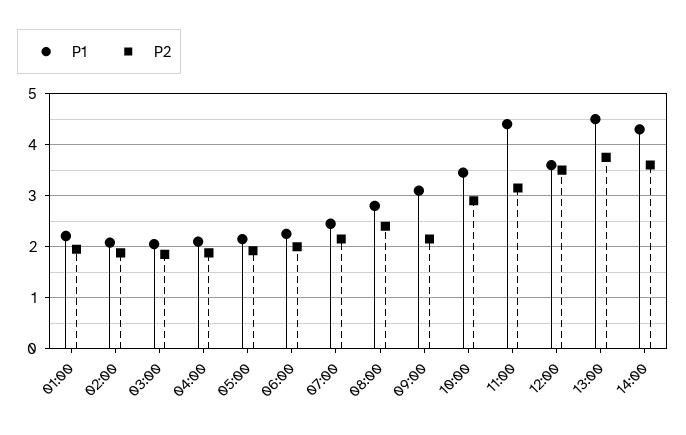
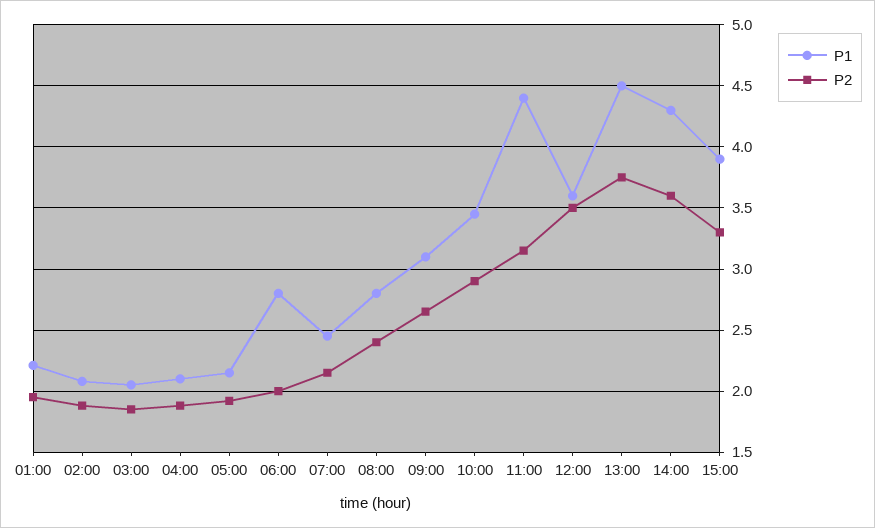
P1, 06:00: 2.2 -> 2.8
P2, 09:00: 2.2 -> 2.65
P1, 15:00: none -> 3.9
P2, 15:00: none -> 3.3

